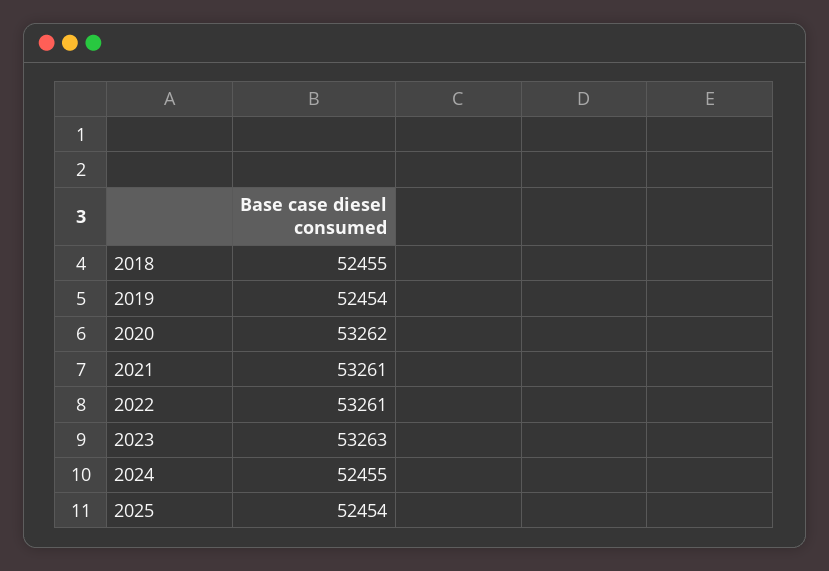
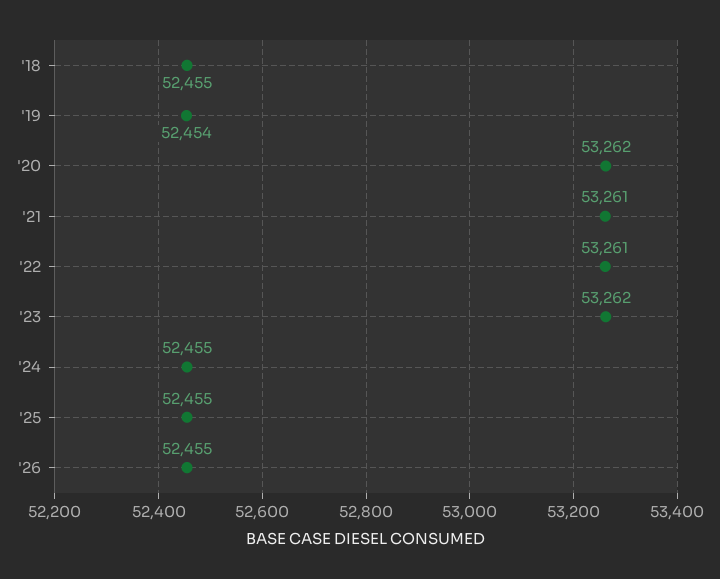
2023: 53263 -> 53262
2025: 52454 -> 52455
'26: none -> 52455

